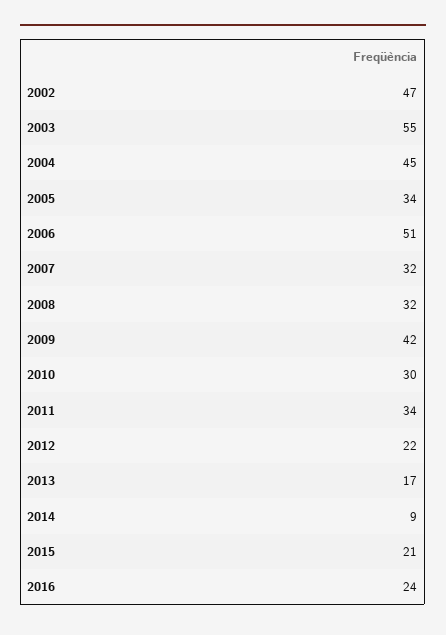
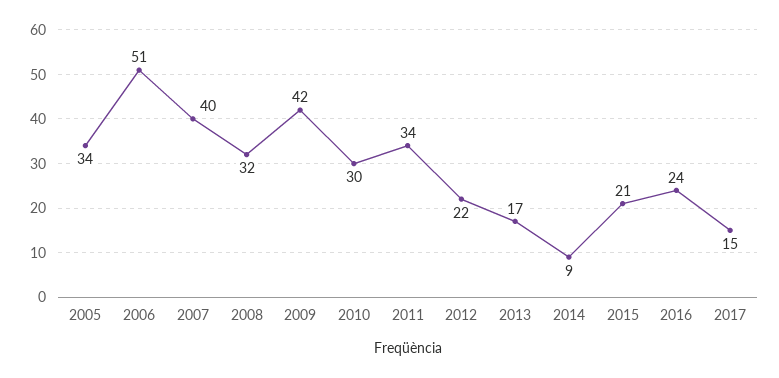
2002: 47 -> none
2003: 55 -> none
2004: 45 -> none
2007: 32 -> 40
2017: none -> 15

